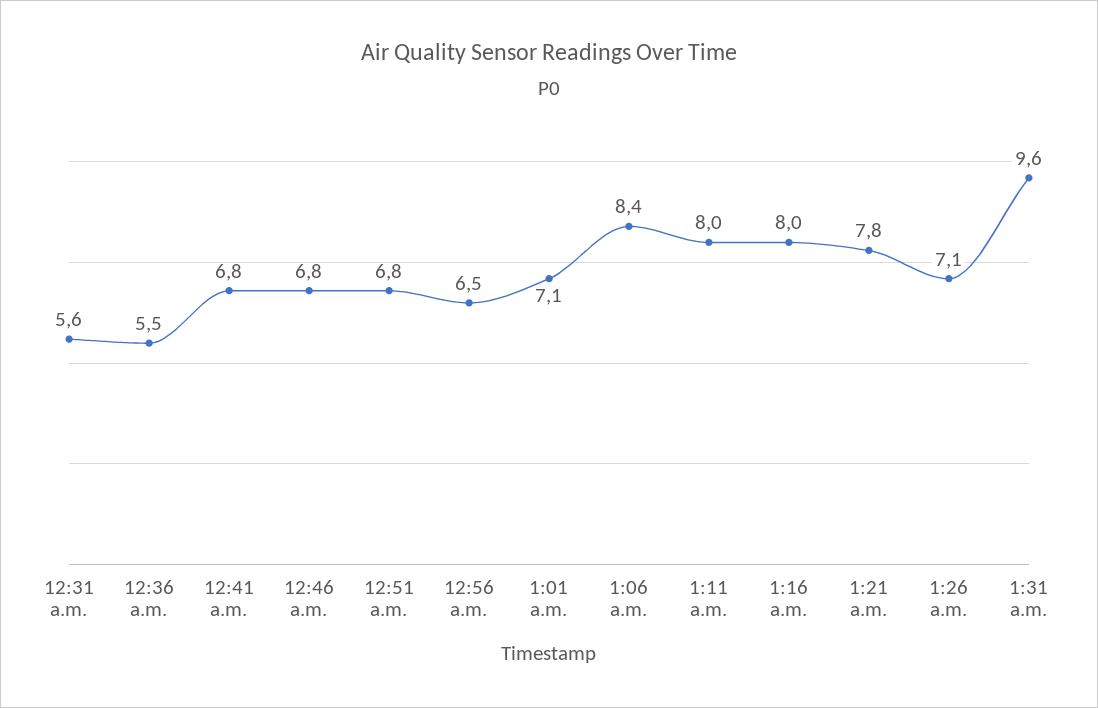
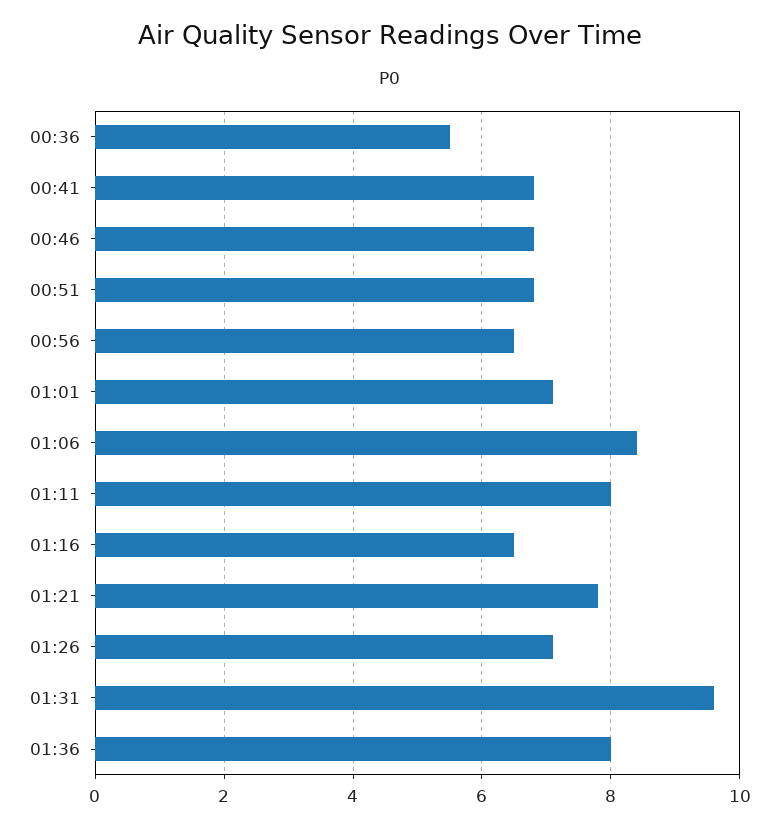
12:31 a.m.: 5.6 -> none
1:16 a.m.: 8 -> 6.5
01:36: none -> 8

